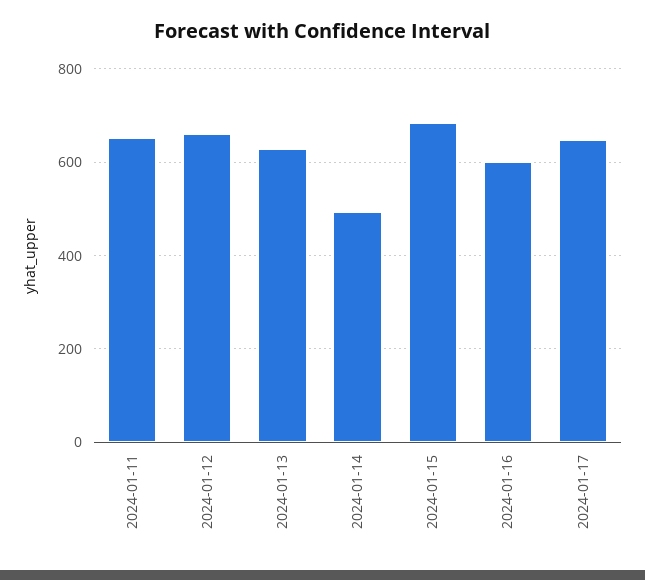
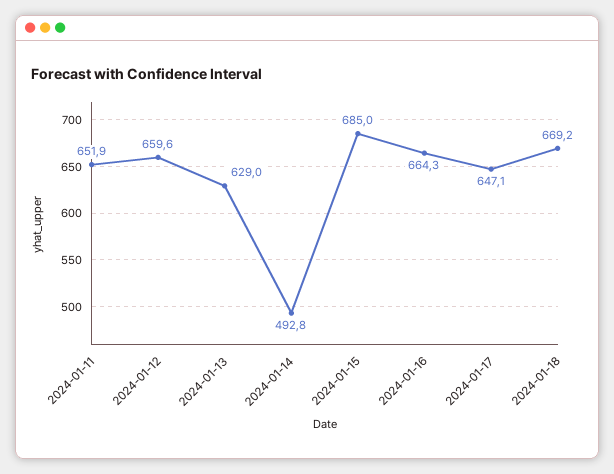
2024-01-16: 600 -> 664.3
2024-01-18: none -> 669.2

